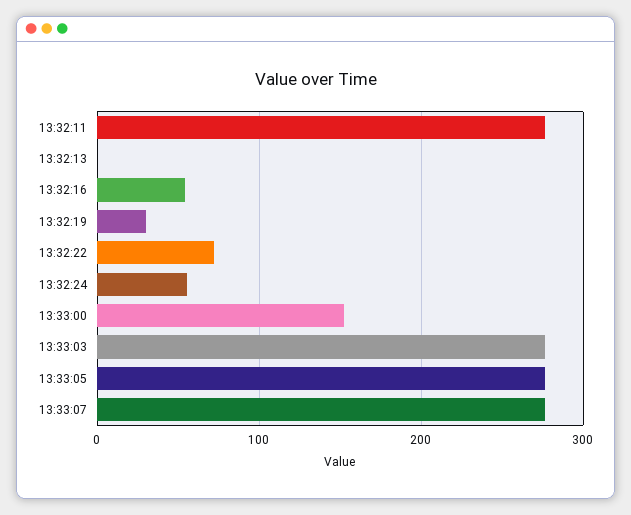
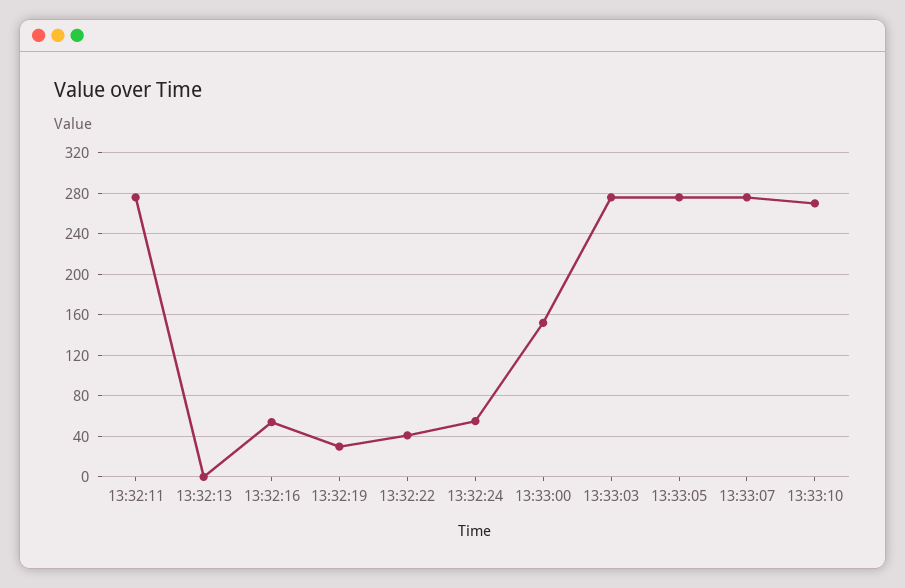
13:32:22: 70 -> 40
13:33:10: none -> 270

